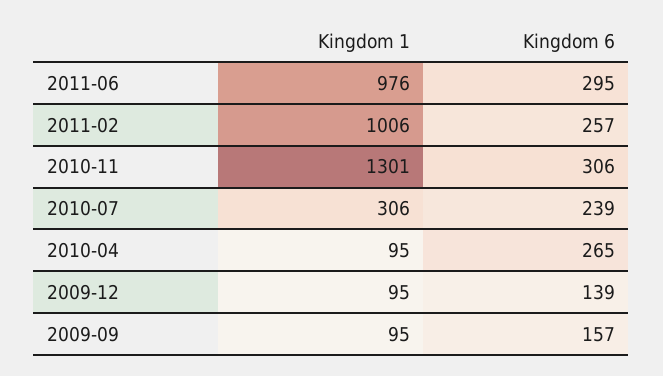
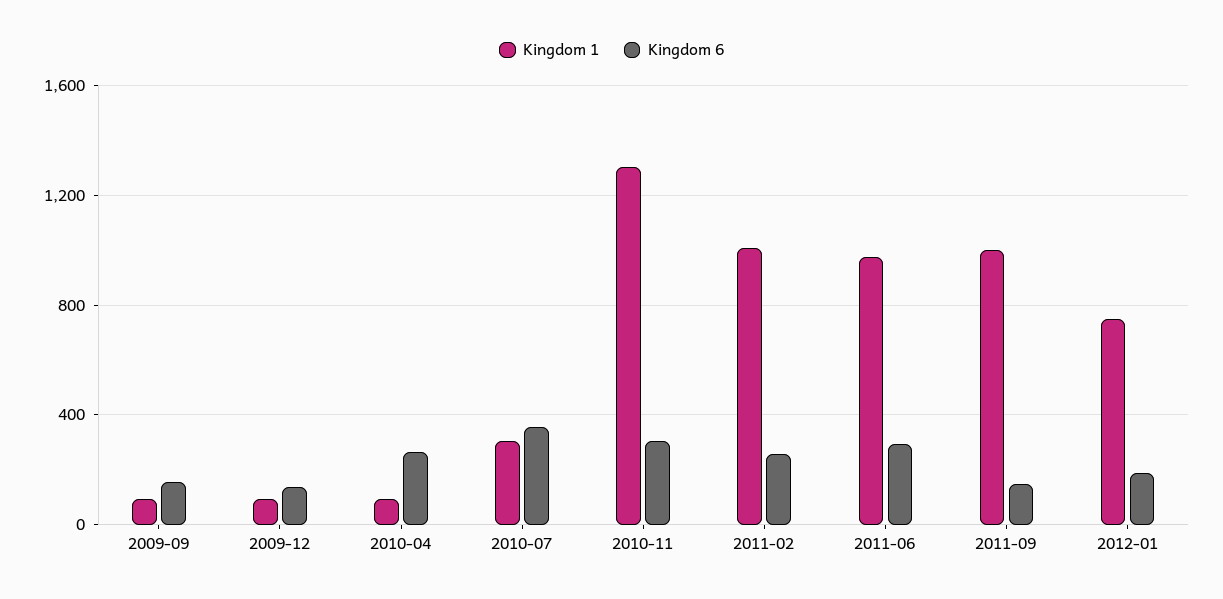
Kingdom 6, 2010-07: 239 -> 350
Kingdom 1, 2011-09: none -> 1000
Kingdom 6, 2011-09: none -> 150
Kingdom 1, 2012-01: none -> 750
Kingdom 6, 2012-01: none -> 200

